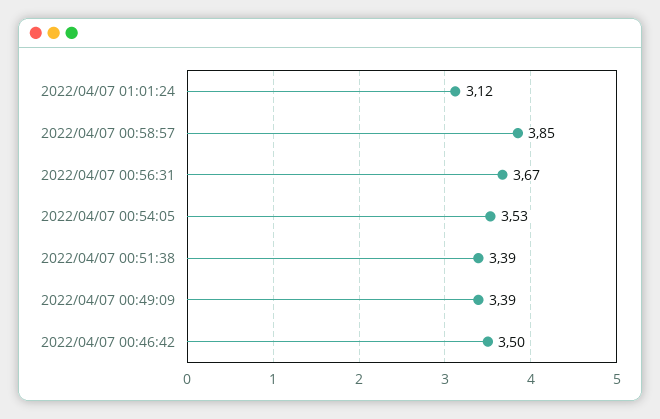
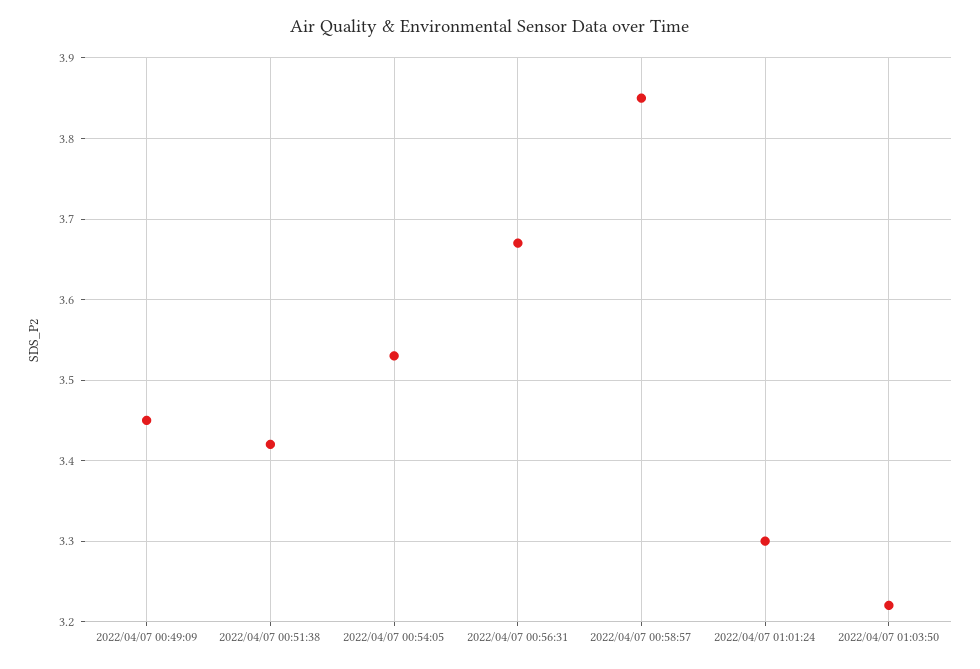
2022/04/07 01:01:24: 3.12 -> 3.3
2022/04/07 00:51:38: 3.39 -> 3.42
2022/04/07 00:49:09: 3.39 -> 3.45
2022/04/07 00:46:42: 3.5 -> none
2022/04/07 01:03:50: none -> 3.22

